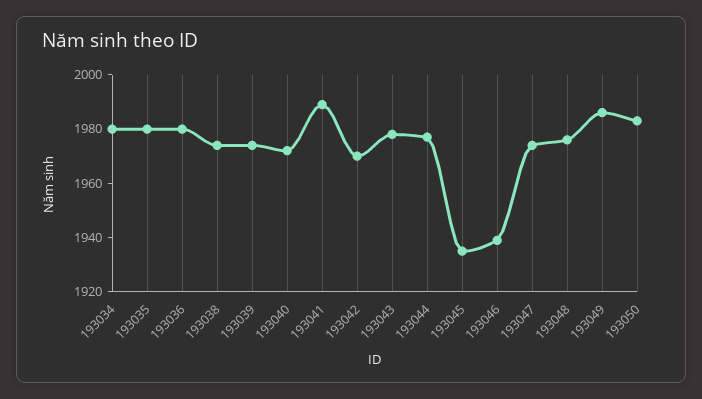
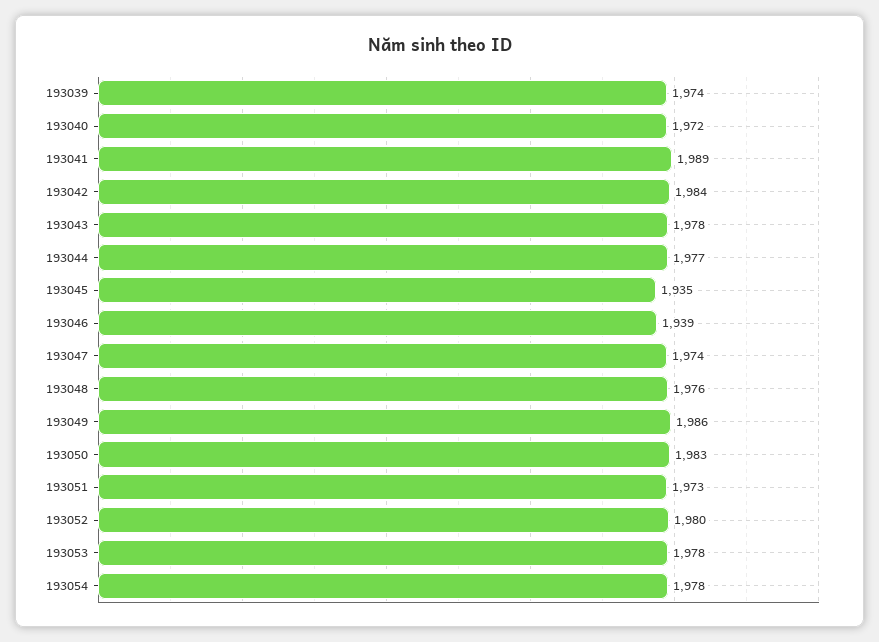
193034: 1980 -> none
193035: 1980 -> none
193036: 1980 -> none
193038: 1975 -> none
193042: 1970 -> 1984
193051: none -> 1973
193052: none -> 1980
193053: none -> 1978
193054: none -> 1978

